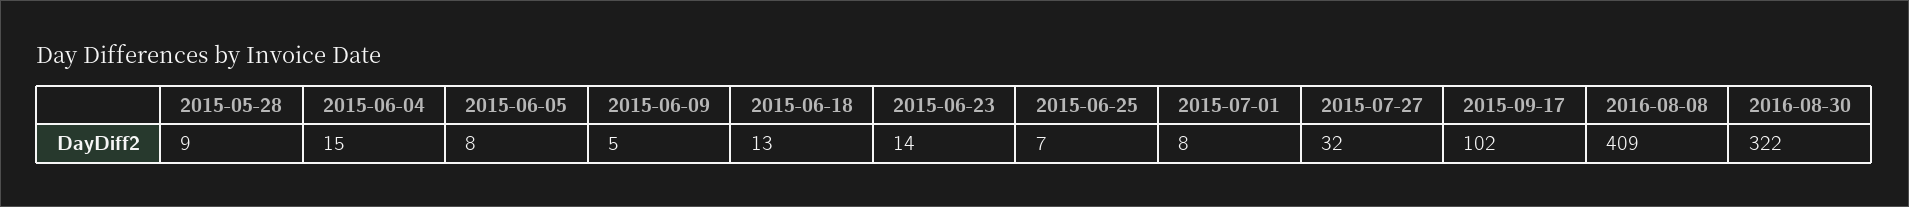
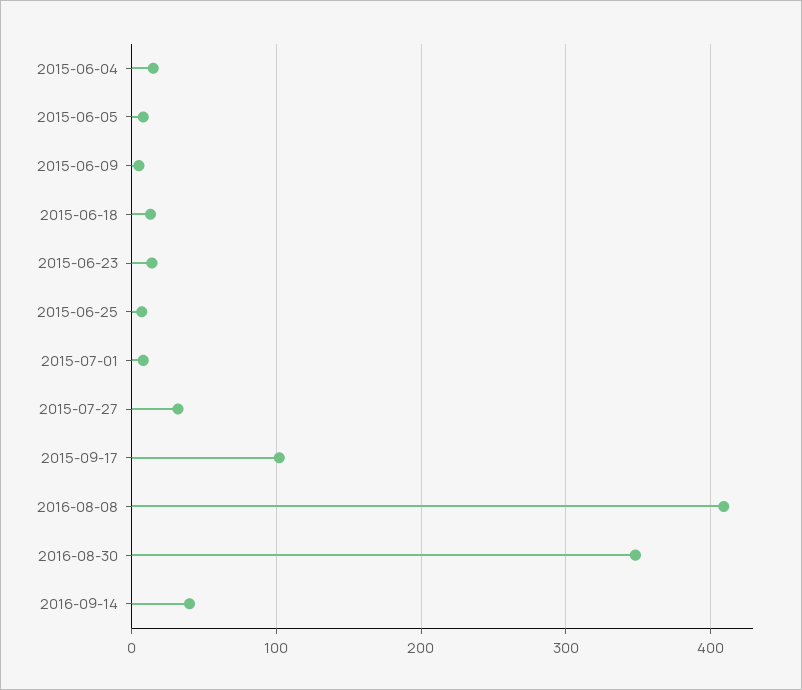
2015-05-28: 9 -> none
2016-08-30: 322 -> 350
2016-09-14: none -> 40

